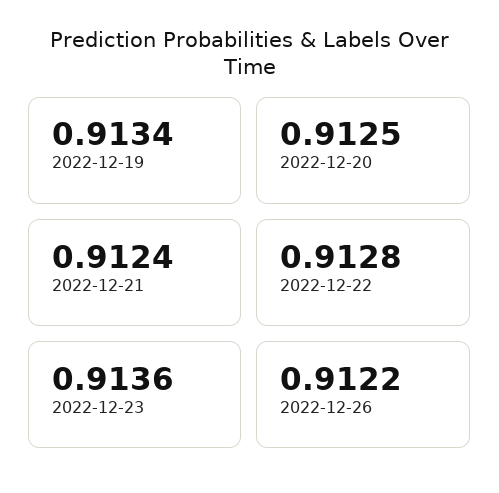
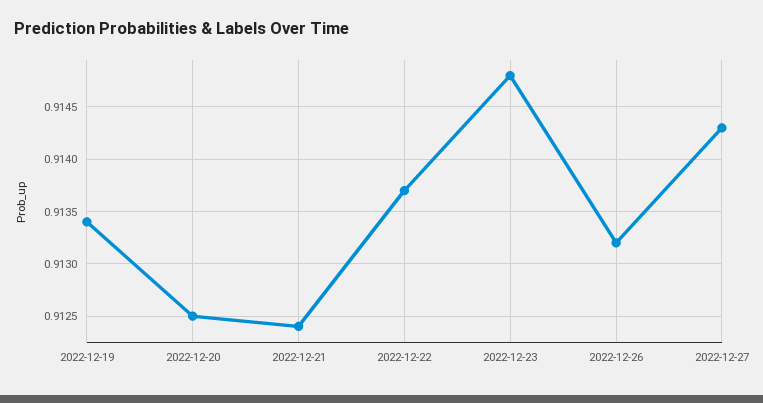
2022-12-22: 0.9128 -> 0.9137
2022-12-23: 0.9136 -> 0.9148
2022-12-26: 0.9122 -> 0.9132
2022-12-27: none -> 0.9143

